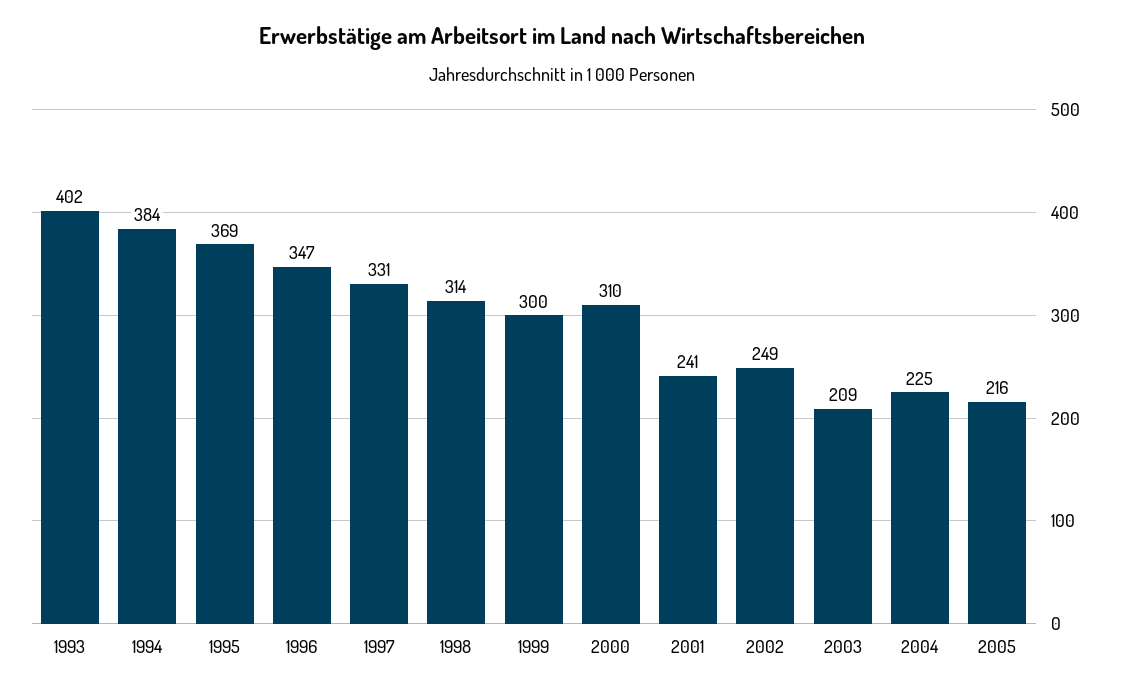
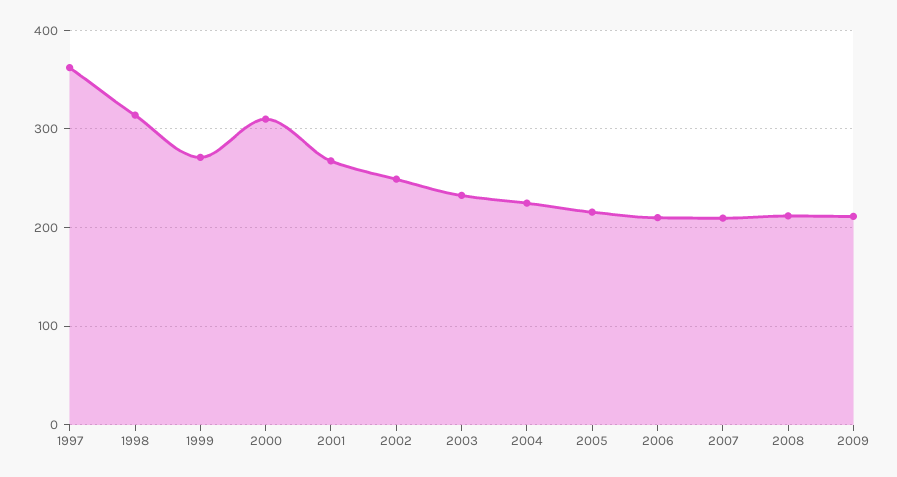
1993: 402 -> none
1994: 384 -> none
1995: 369 -> none
1996: 347 -> none
1997: 331 -> 360
1999: 300 -> 270
2001: 241 -> 270
2003: 209 -> 230
2006: none -> 210
2007: none -> 210
2008: none -> 210
2009: none -> 210

